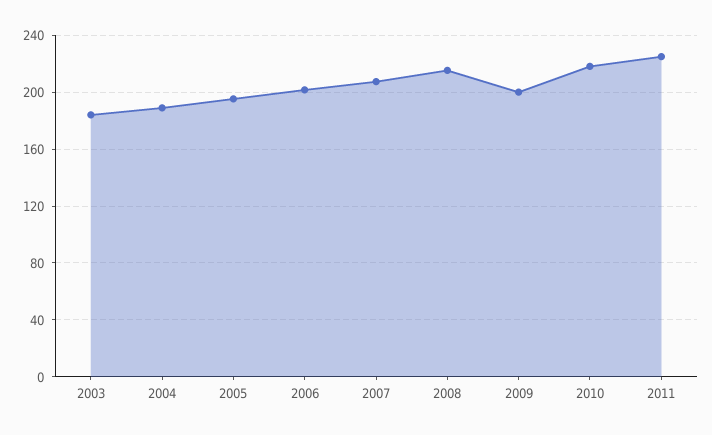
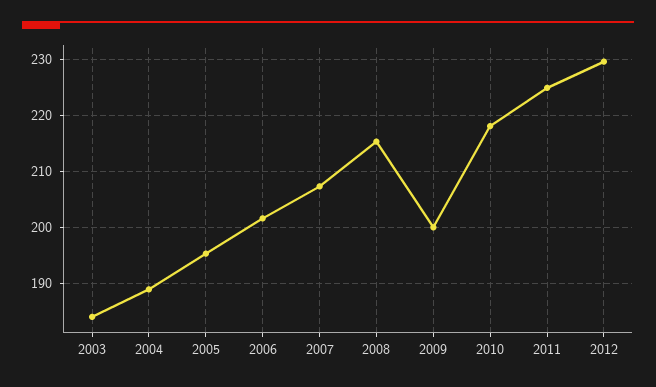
2012: none -> 230

